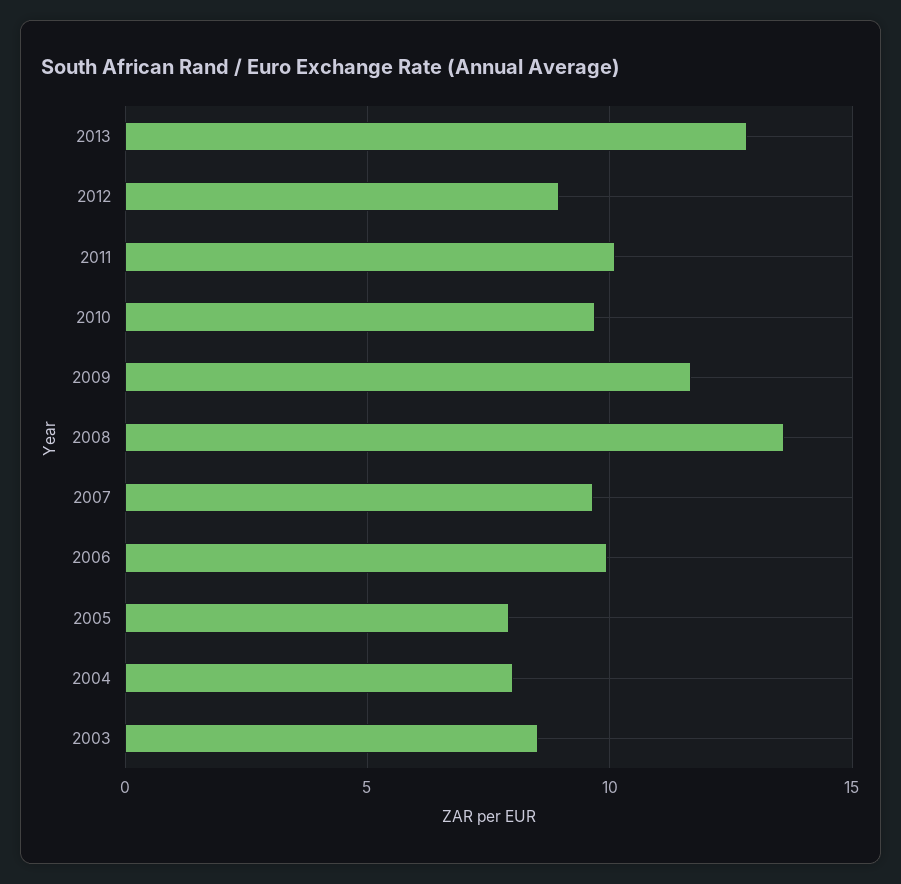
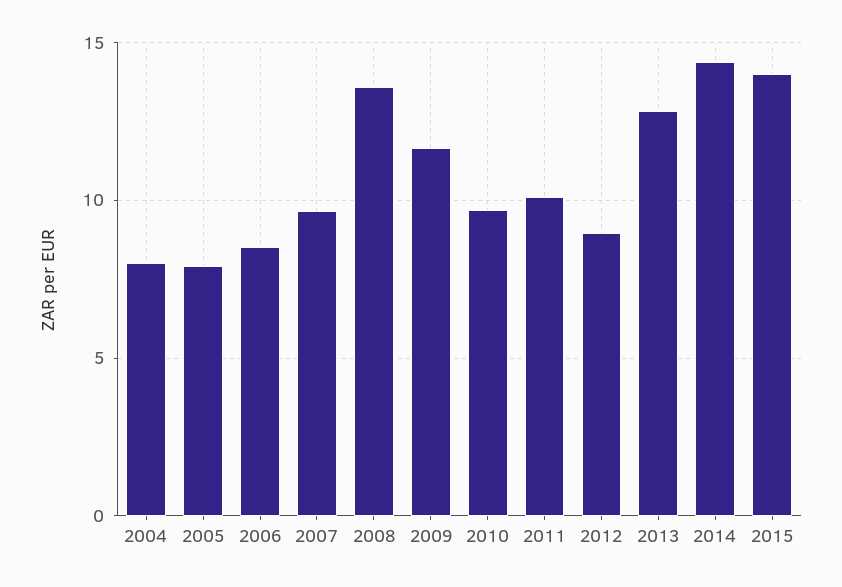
2006: 10 -> 8.5
2003: 8.5 -> none
2014: none -> 14.5
2015: none -> 14

